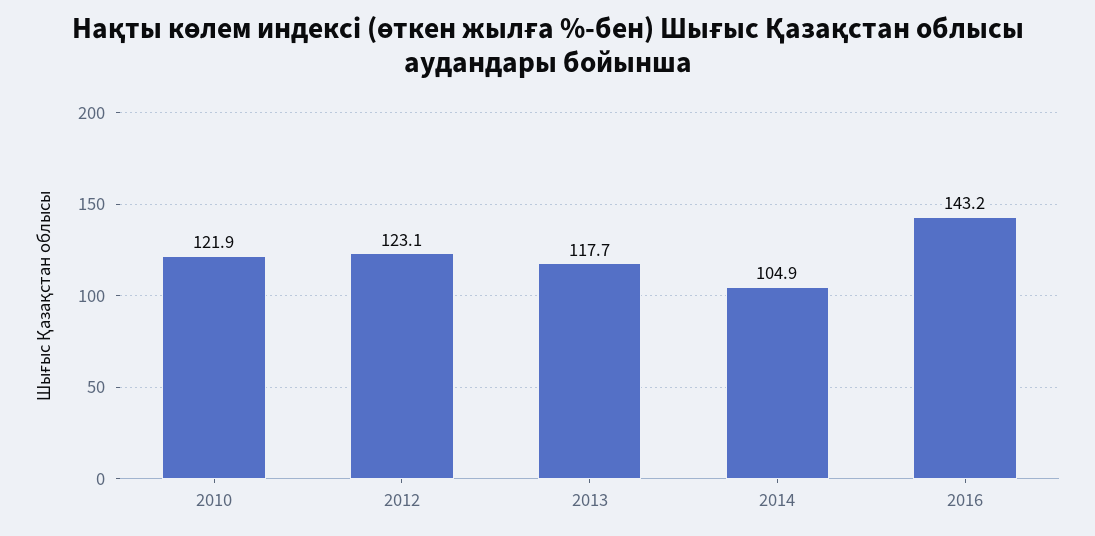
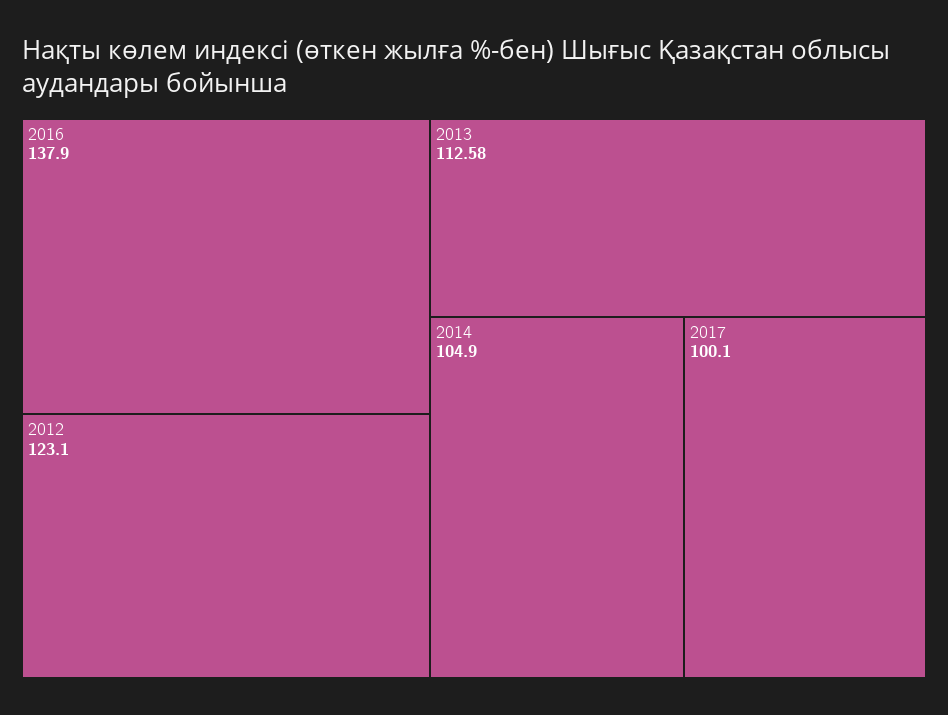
2010: 121.9 -> none
2013: 117.7 -> 112.58
2016: 143.2 -> 137.9
2017: none -> 100.1

